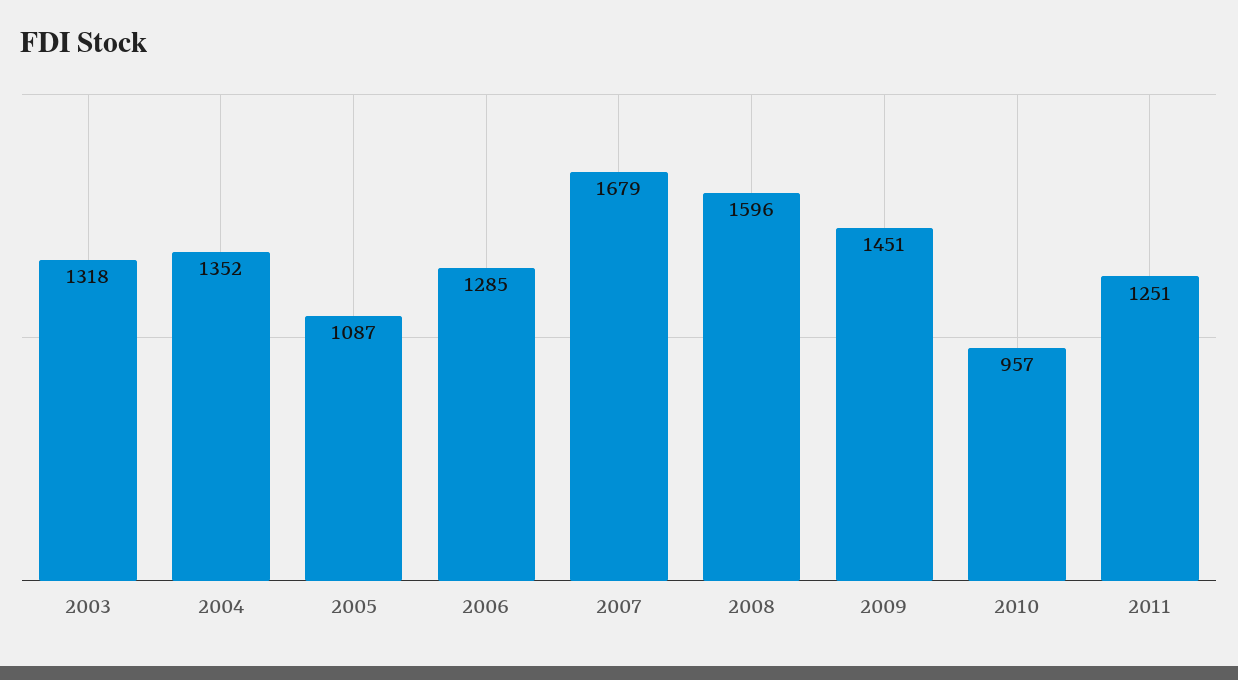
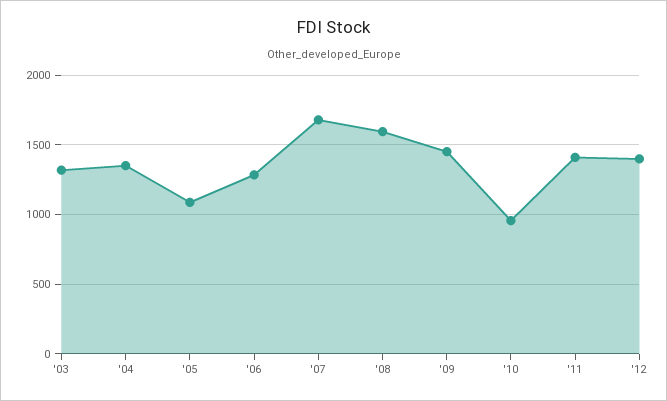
2011: 1251 -> 1400
'12: none -> 1400

